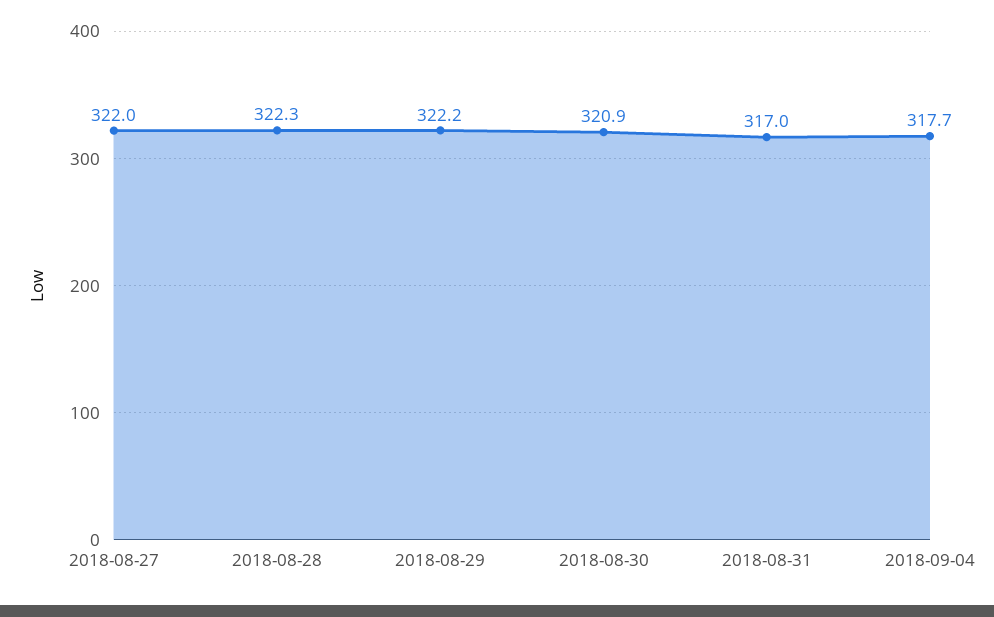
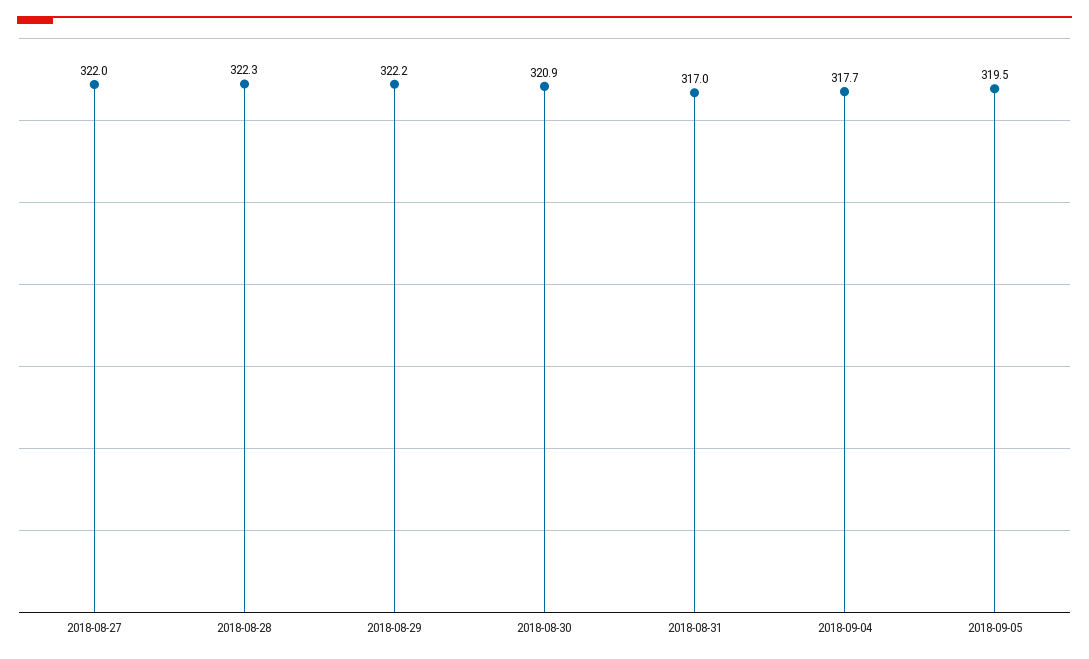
2018-09-05: none -> 319.5

